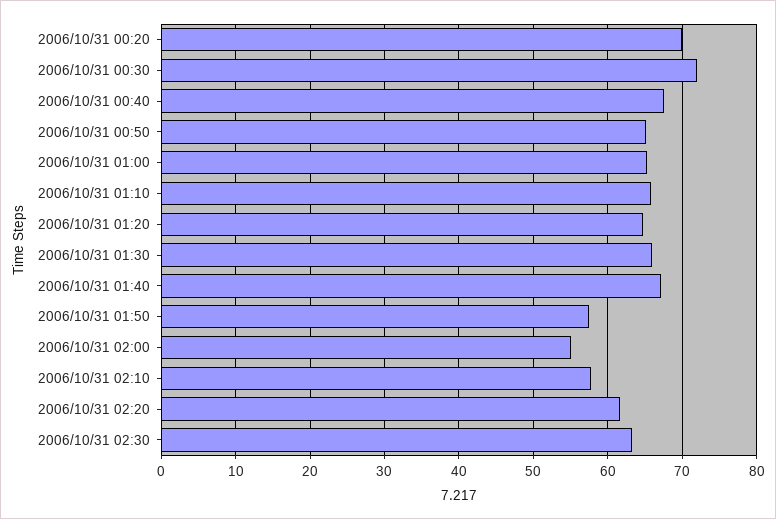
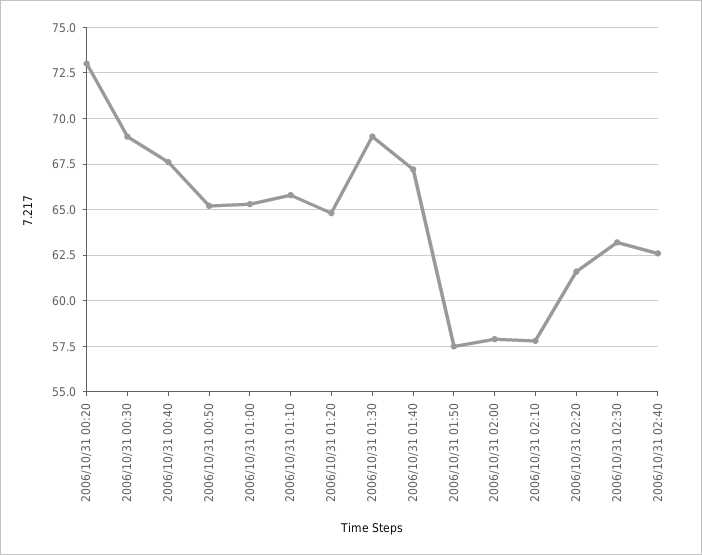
2006/10/31 00:20: 70 -> 73
2006/10/31 00:30: 72 -> 69
2006/10/31 01:30: 66 -> 69
2006/10/31 02:00: 55 -> 58
2006/10/31 02:40: none -> 62.5

